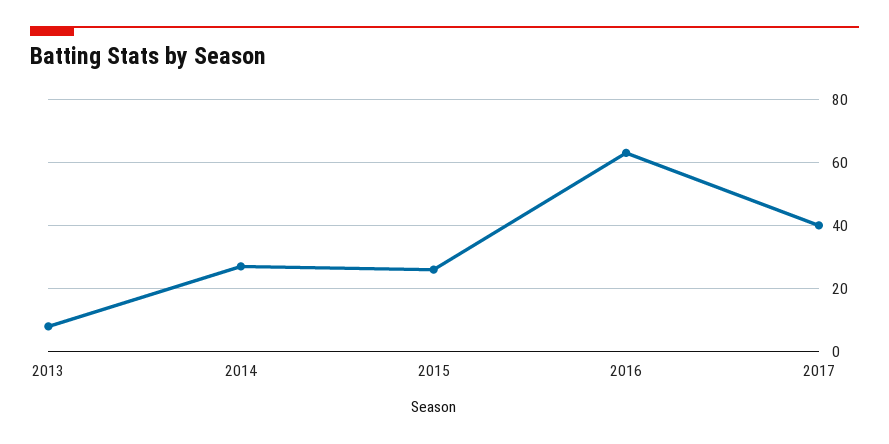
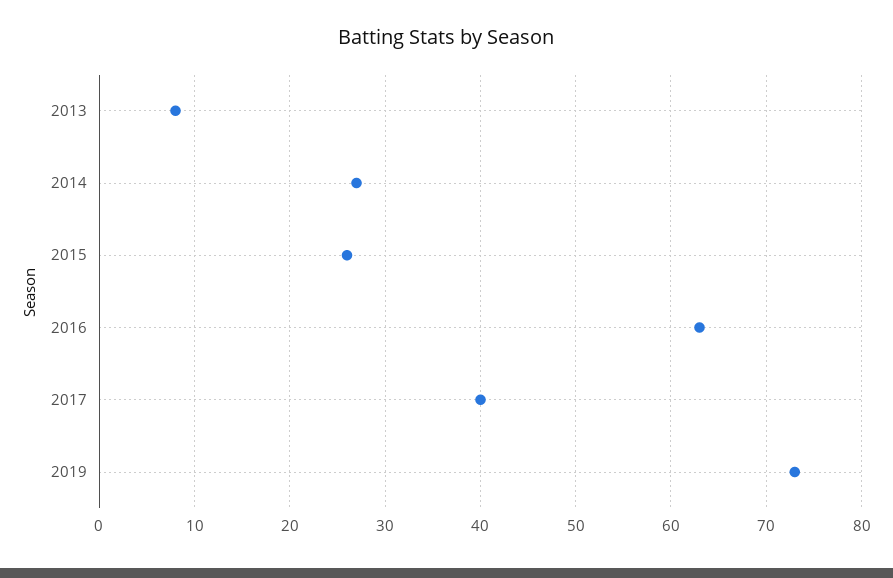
2019: none -> 73

